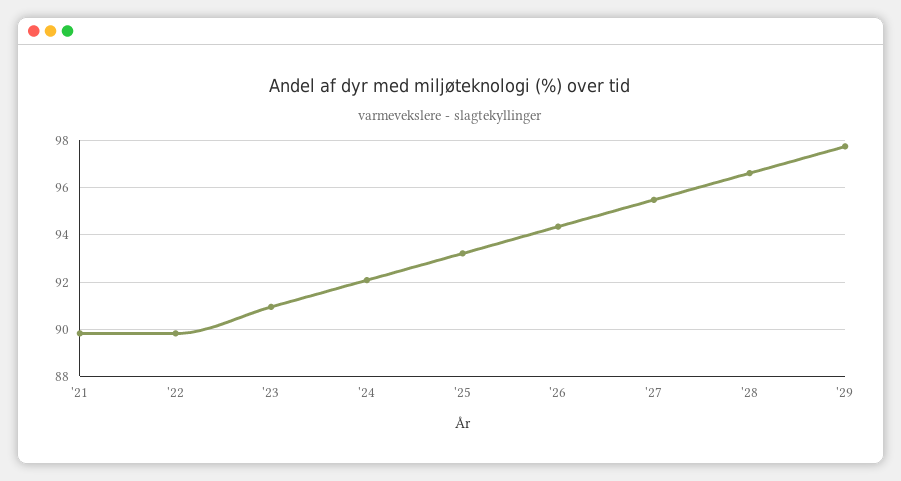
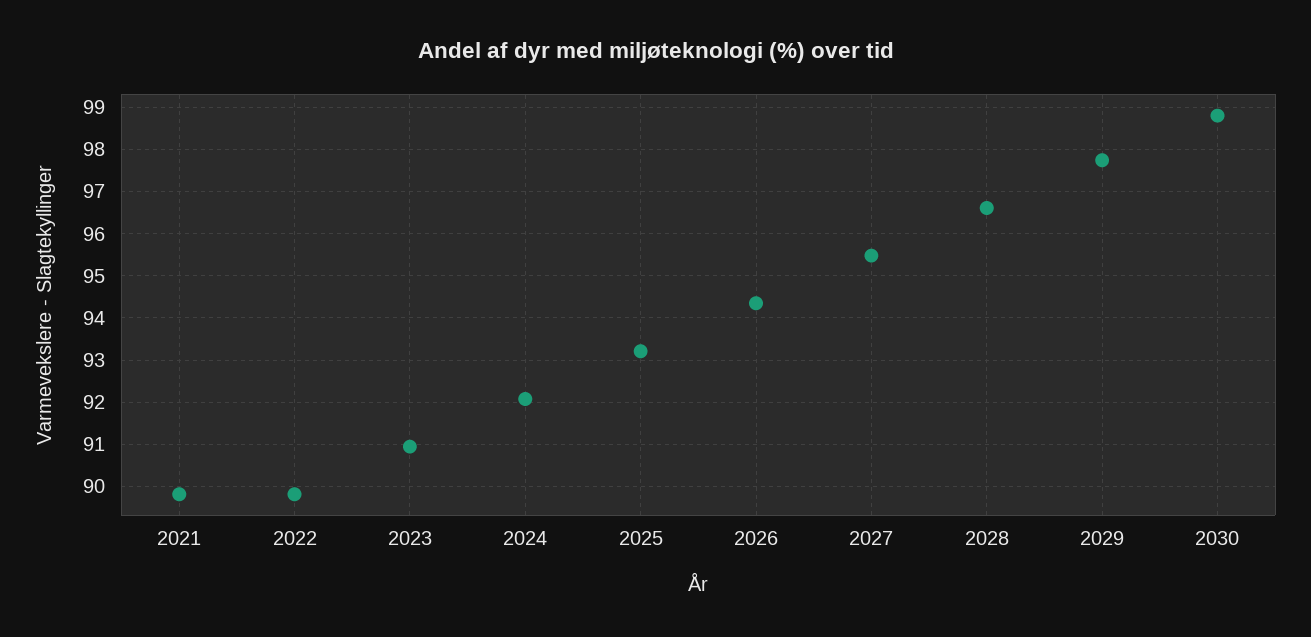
2030: none -> 98.8

